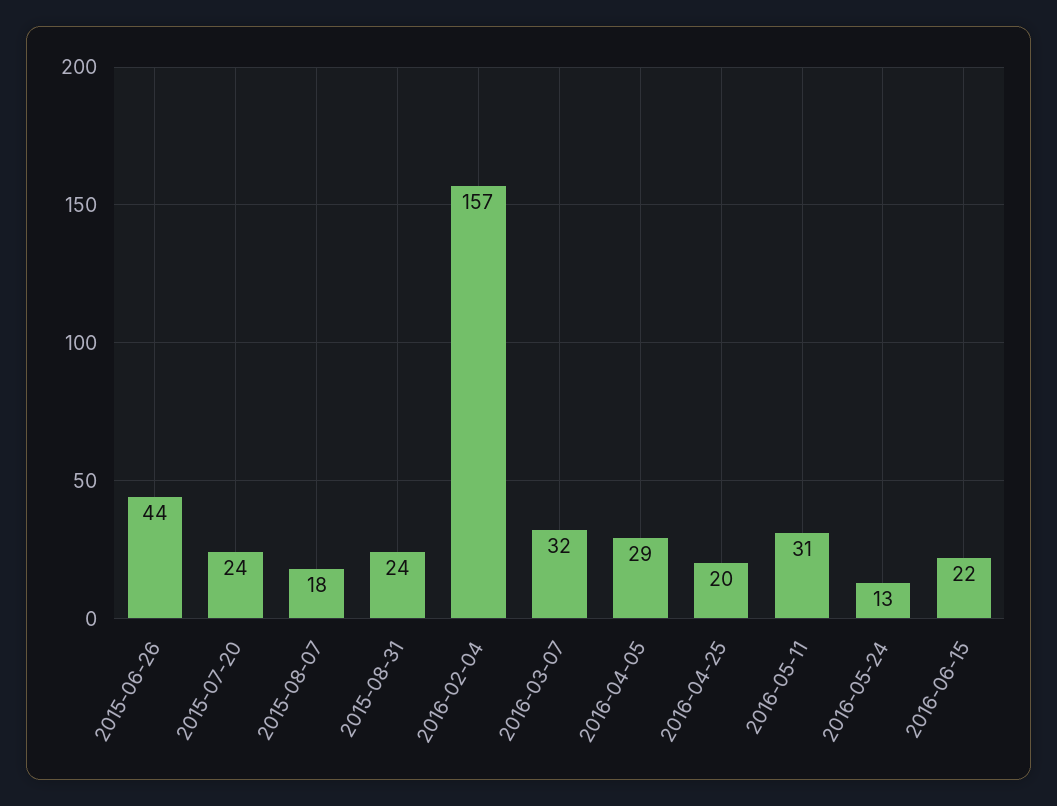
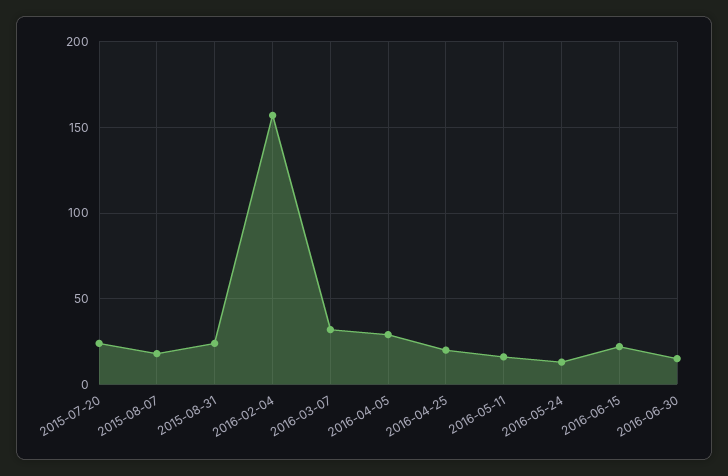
2015-06-26: 44 -> none
2016-05-11: 31 -> 15
2016-06-30: none -> 15

